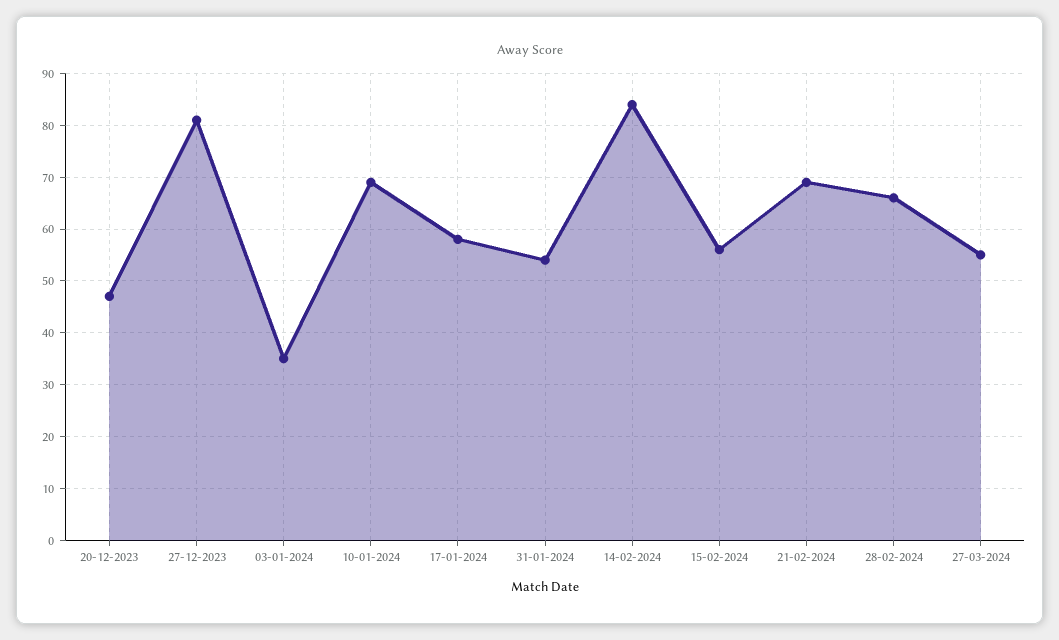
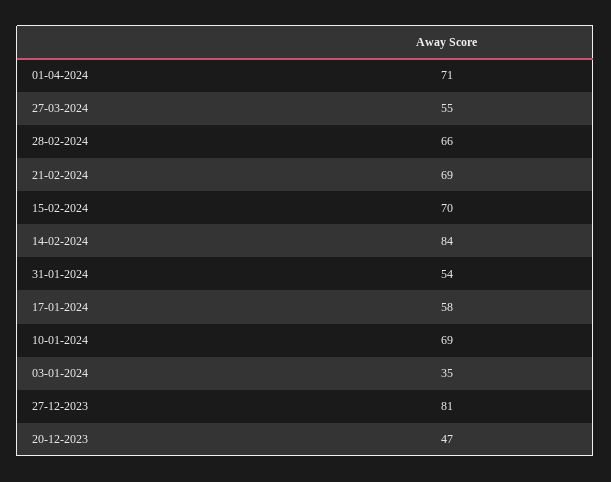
15-02-2024: 55 -> 70
01-04-2024: none -> 71

